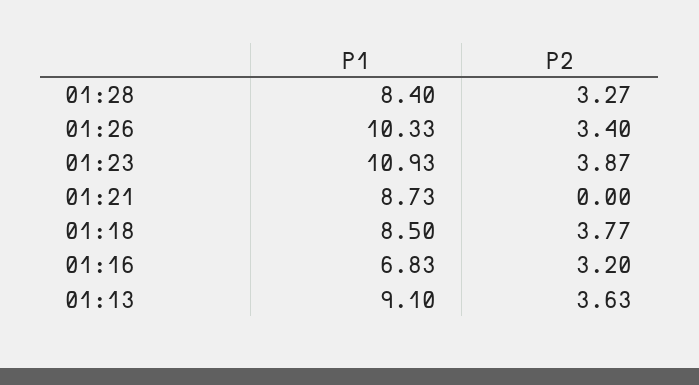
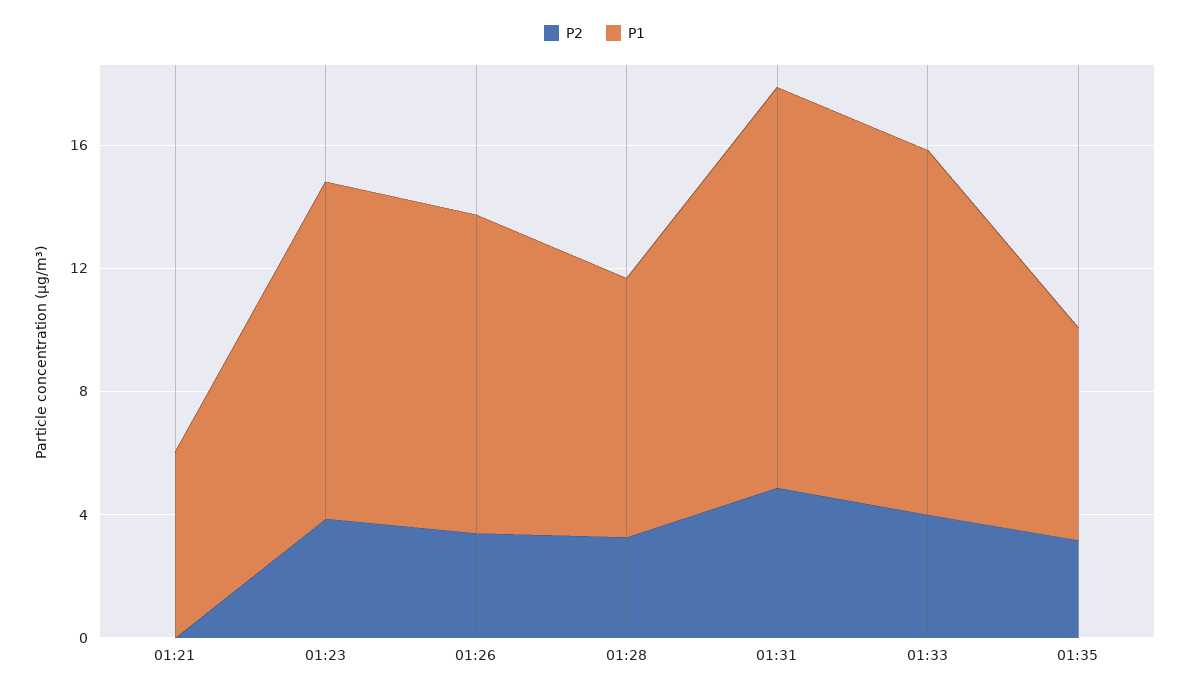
P1, 01:21: 8.73 -> 6
P1, 01:18: 8.5 -> none
P2, 01:18: 3.77 -> none
P1, 01:16: 6.83 -> none
P2, 01:16: 3.2 -> none
P1, 01:13: 9.1 -> none
P2, 01:13: 3.63 -> none
P2, 01:31: none -> 5
P1, 01:31: none -> 13
P2, 01:33: none -> 4
P1, 01:33: none -> 12
P2, 01:35: none -> 3
P1, 01:35: none -> 7

